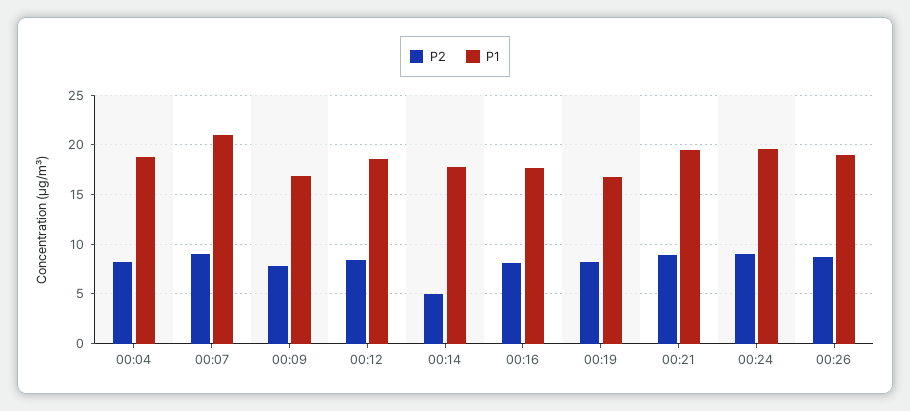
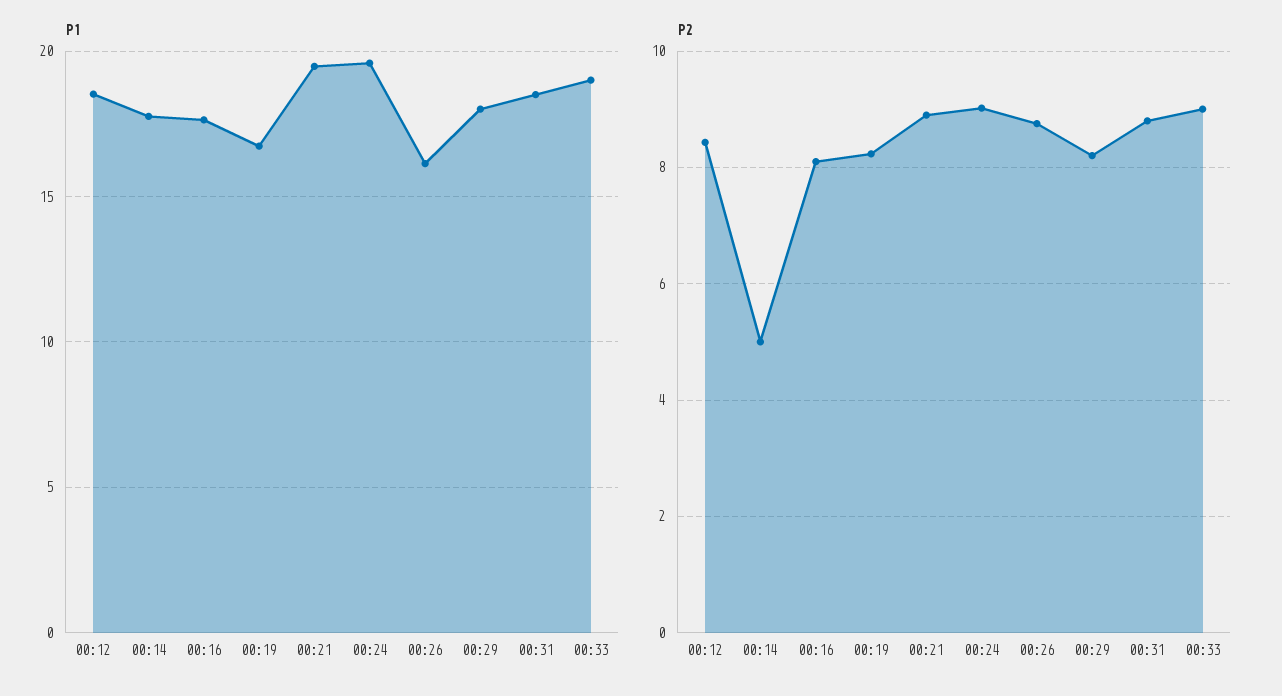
P2, 00:04: 8 -> none
P1, 00:04: 19 -> none
P2, 00:07: 9 -> none
P1, 00:07: 21 -> none
P2, 00:09: 8 -> none
P1, 00:09: 17 -> none
P1, 00:26: 19 -> 16
P1, 00:29: none -> 18
P1, 00:31: none -> 18.5
P1, 00:33: none -> 19
P2, 00:29: none -> 8.2
P2, 00:31: none -> 8.8
P2, 00:33: none -> 9

